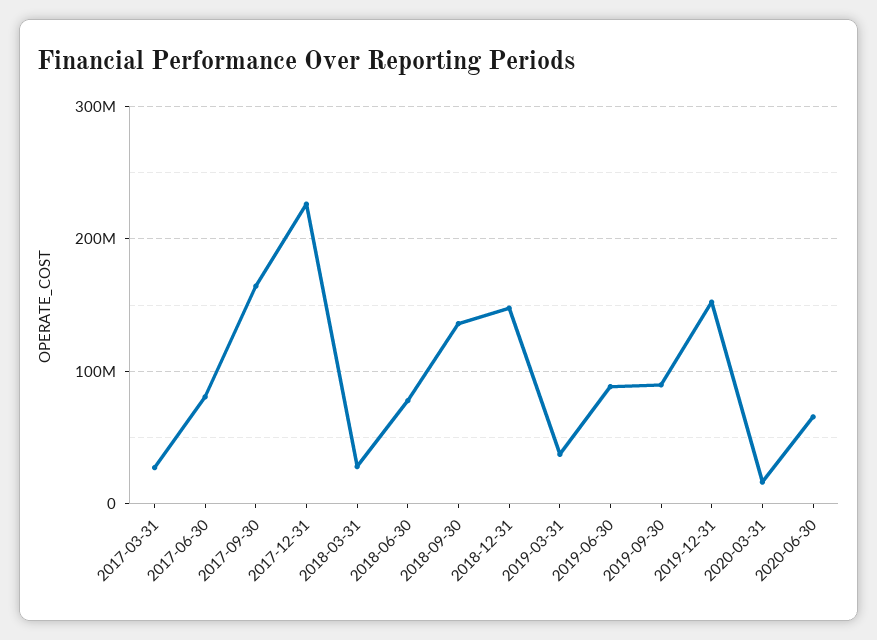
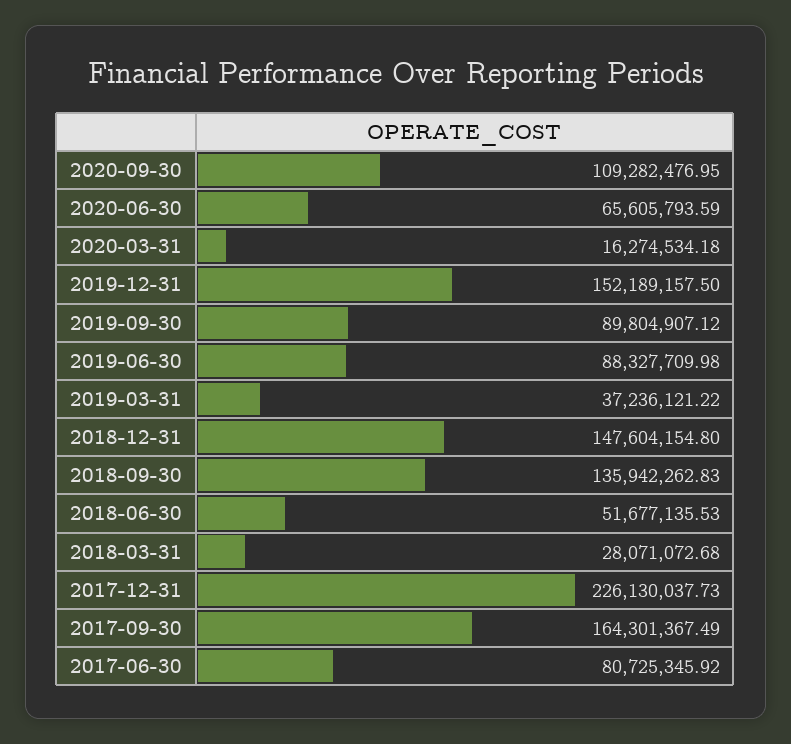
2017-03-31: 30000000 -> none
2018-06-30: 80000000 -> 51677135.53
2020-09-30: none -> 109282476.95

